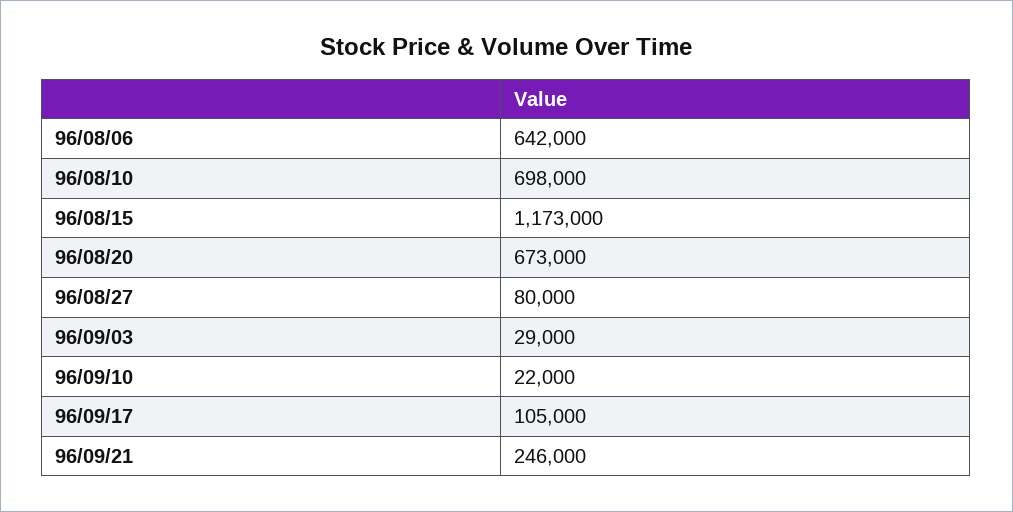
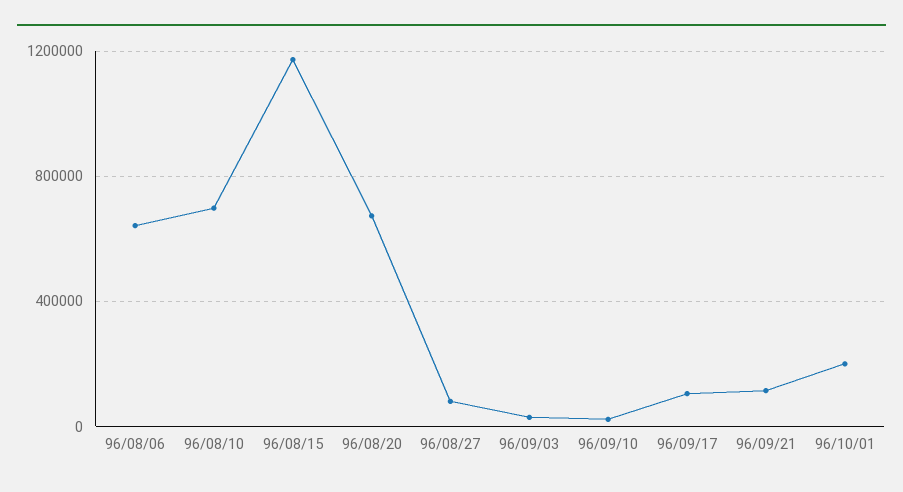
96/09/21: 246000 -> 100000
96/10/01: none -> 200000

